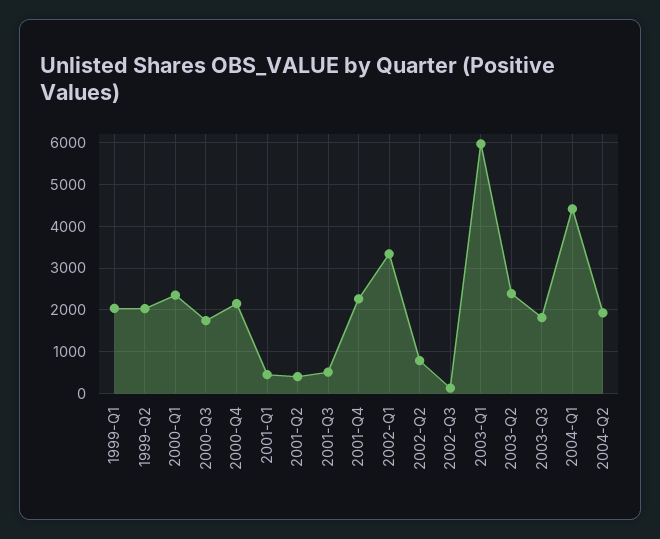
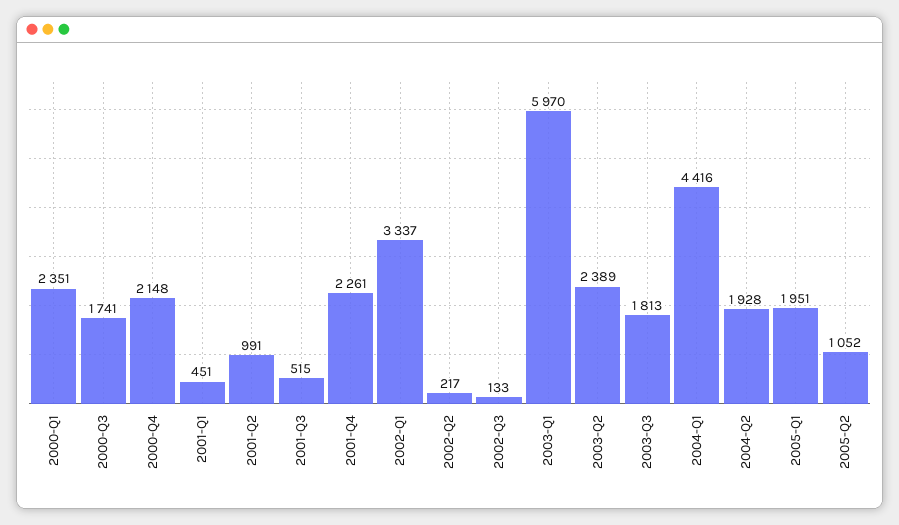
1999-Q1: 2000 -> none
1999-Q2: 2000 -> none
2001-Q2: 400 -> 991
2002-Q2: 800 -> 217
2005-Q1: none -> 1951
2005-Q2: none -> 1052

